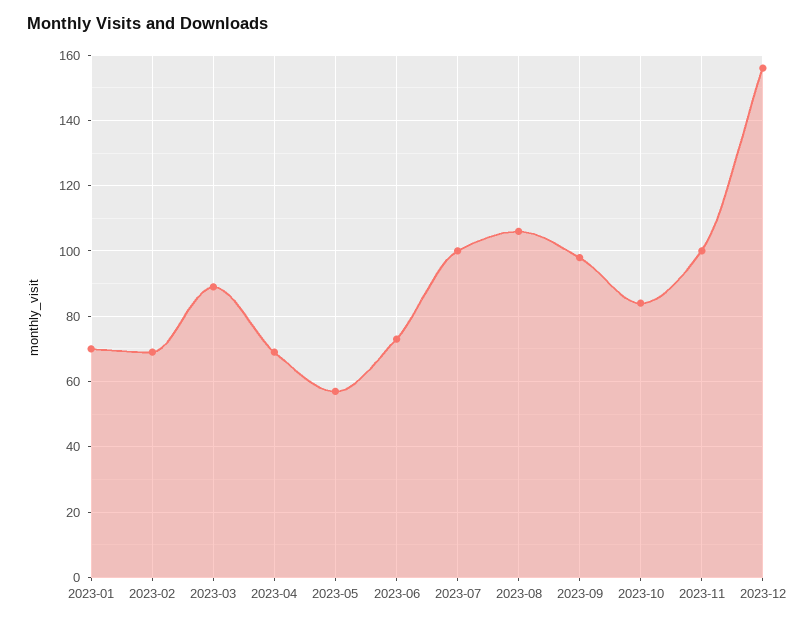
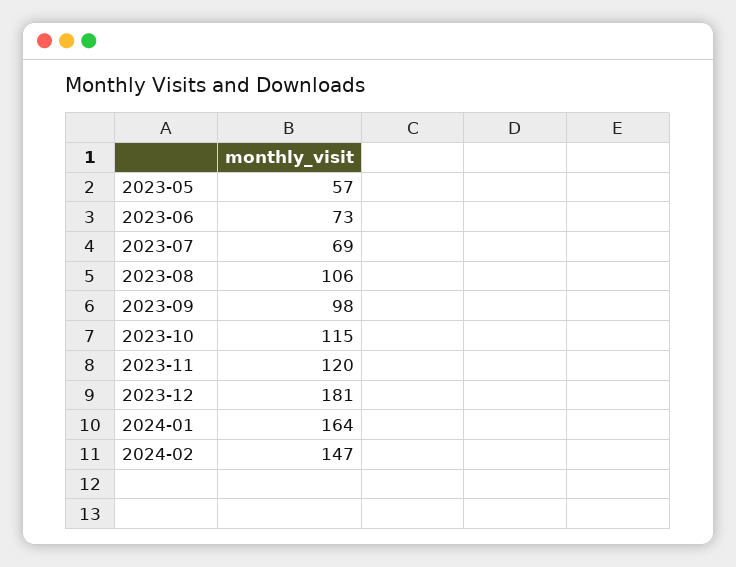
2023-01: 70 -> none
2023-02: 70 -> none
2023-03: 90 -> none
2023-04: 70 -> none
2023-07: 100 -> 69
2023-10: 85 -> 115
2023-11: 100 -> 120
2023-12: 155 -> 181
2024-01: none -> 164
2024-02: none -> 147

